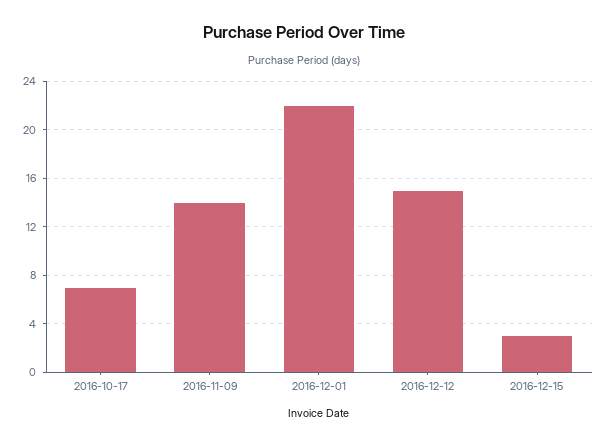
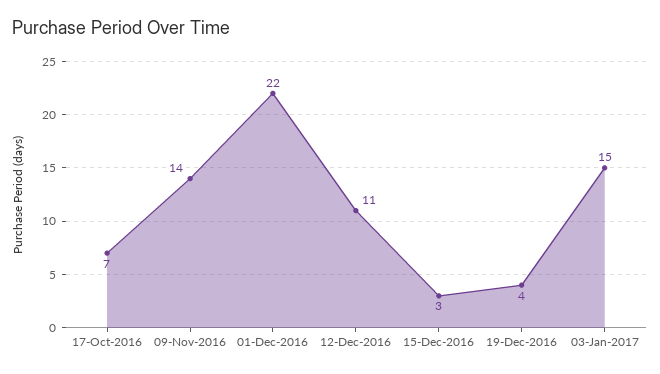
2016-12-12: 15 -> 11
19-Dec-2016: none -> 4
03-Jan-2017: none -> 15

